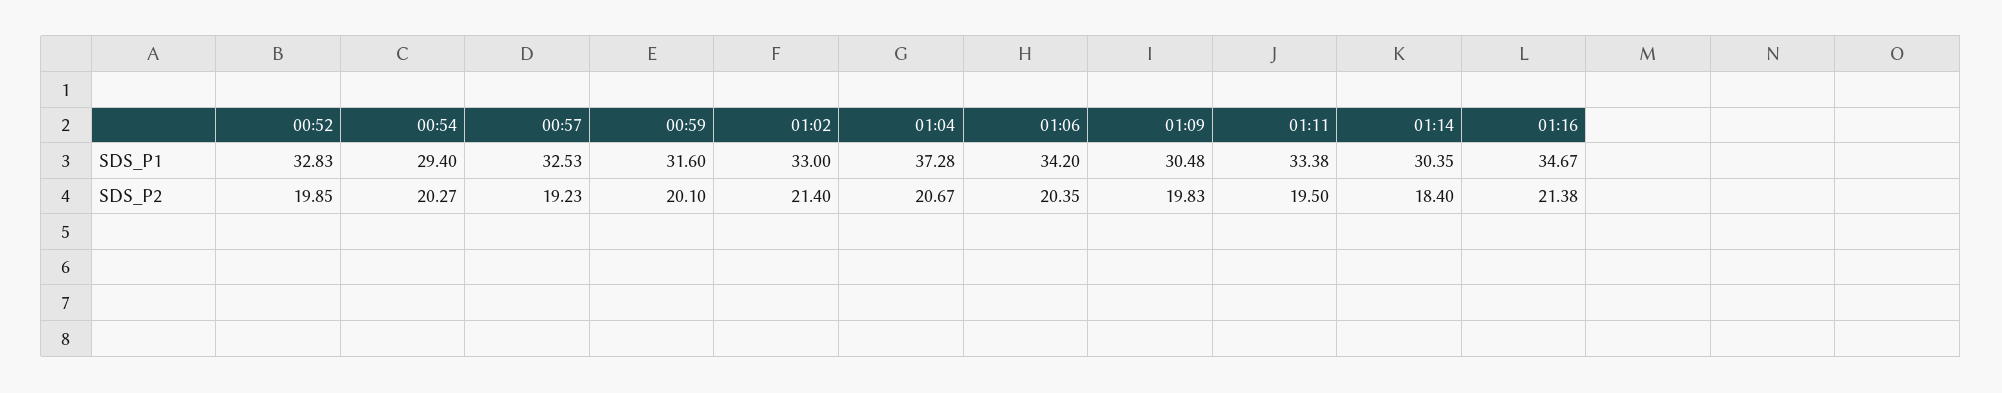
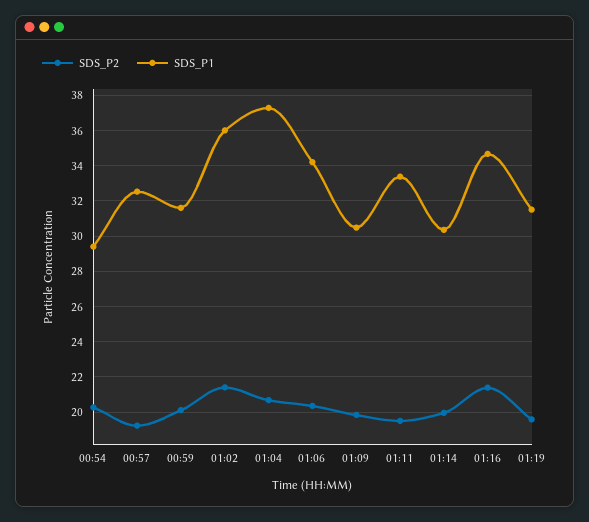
SDS_P1, 00:52: 32.83 -> none
SDS_P1, 01:02: 33 -> 36
SDS_P2, 00:52: 19.85 -> none
SDS_P2, 01:14: 18.4 -> 20
SDS_P2, 01:19: none -> 19.5
SDS_P1, 01:19: none -> 31.5

